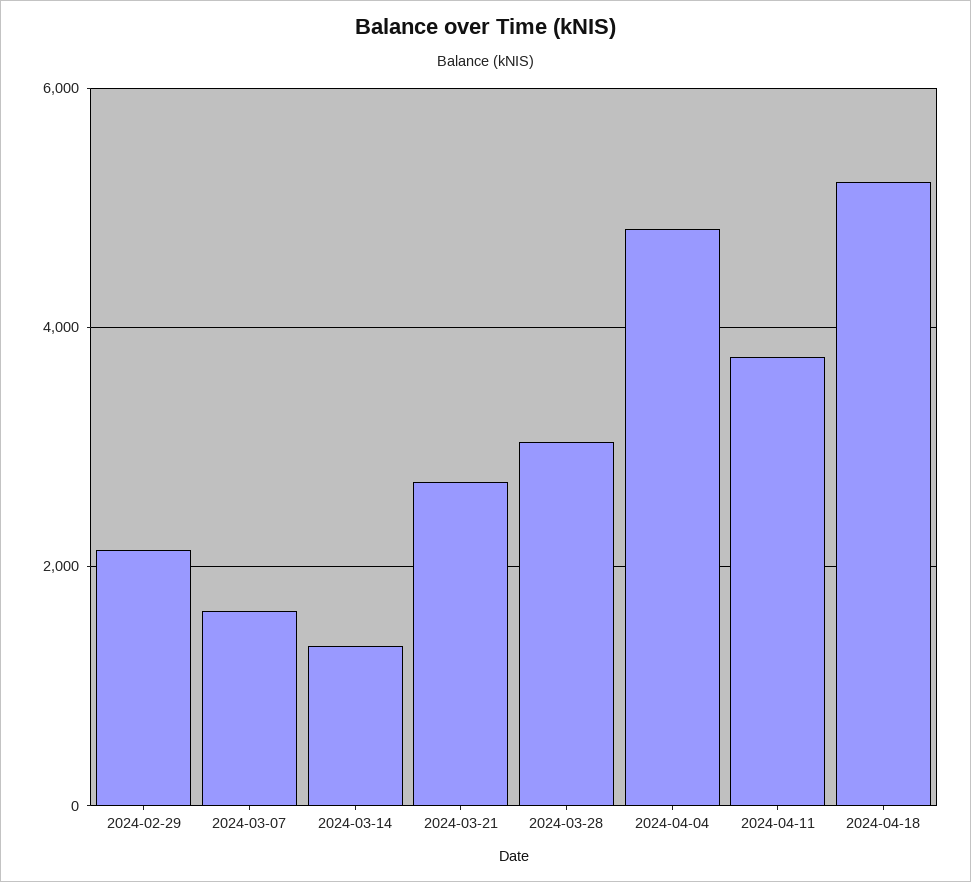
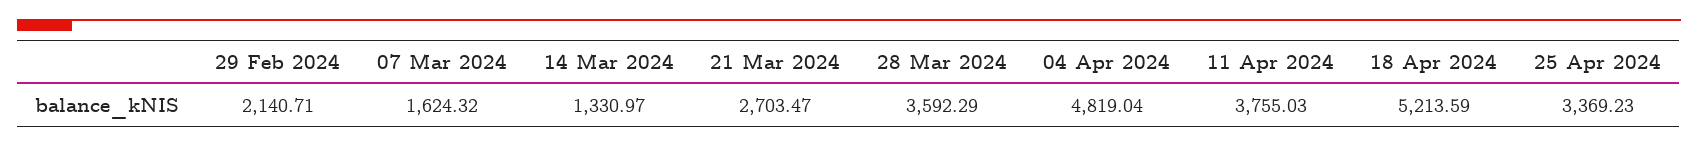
2024-03-28: 3000 -> 3592.29
25 Apr 2024: none -> 3369.23

